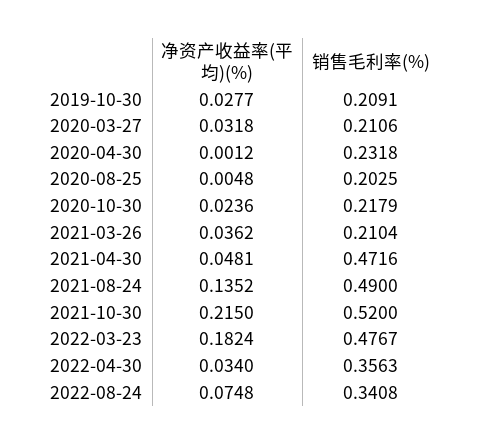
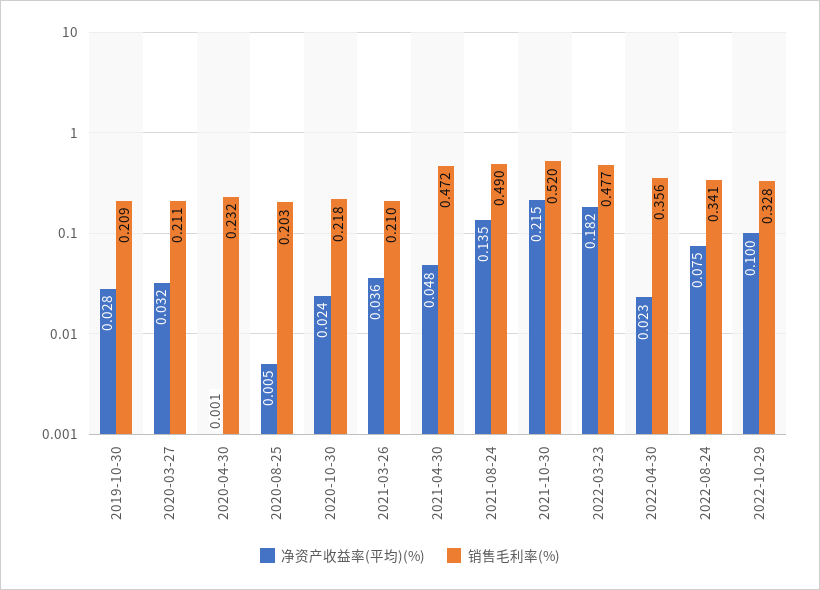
净资产收益率(平均)(%), 2022-04-30: 0.034 -> 0.023
净资产收益率(平均)(%), 2022-10-29: none -> 0.1
销售毛利率(%), 2022-10-29: none -> 0.328

